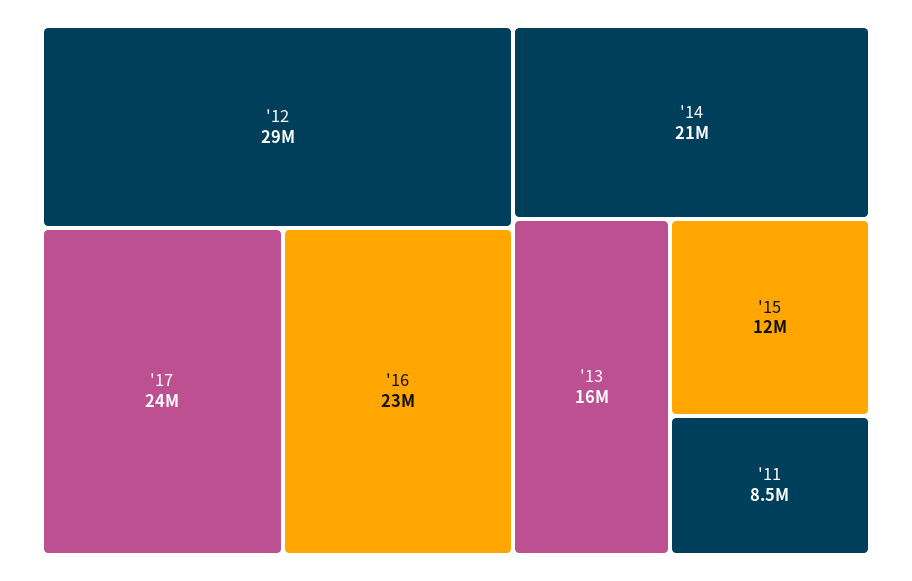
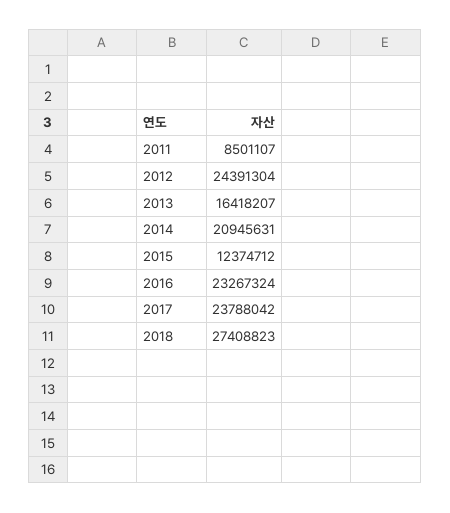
'12: 29000000 -> 24391304
2018: none -> 27408823

